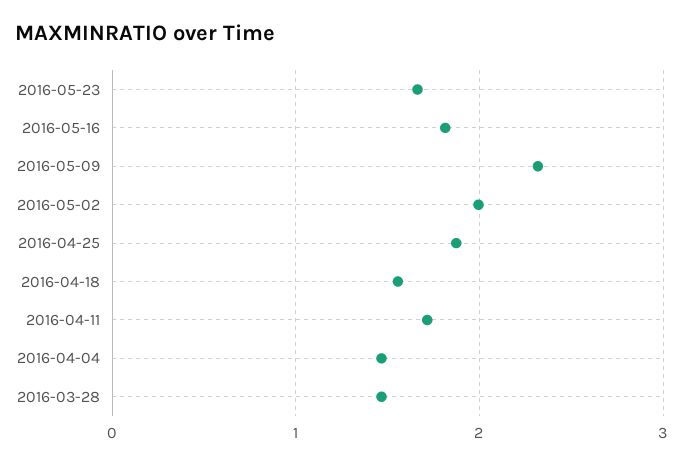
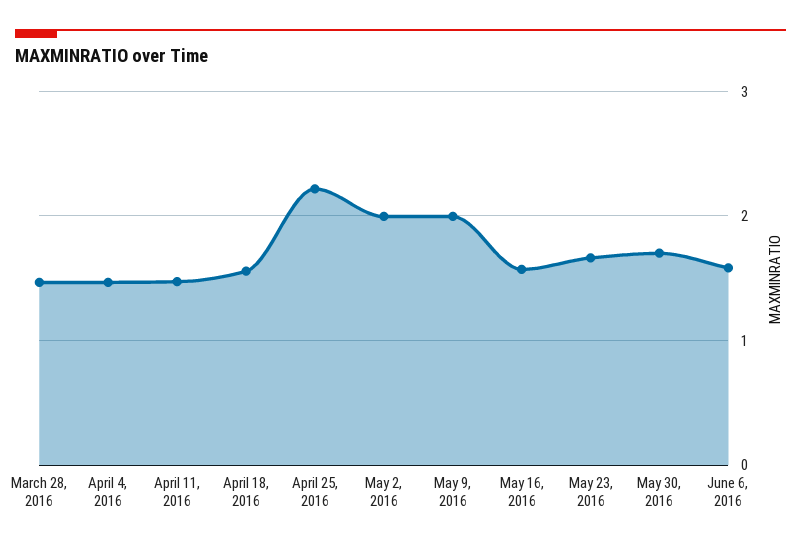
2016-05-16: 1.8 -> 1.6
2016-05-09: 2.3 -> 2
2016-04-25: 1.9 -> 2.2
2016-04-11: 1.7 -> 1.5
May 30, 2016: none -> 1.7
June 6, 2016: none -> 1.6

